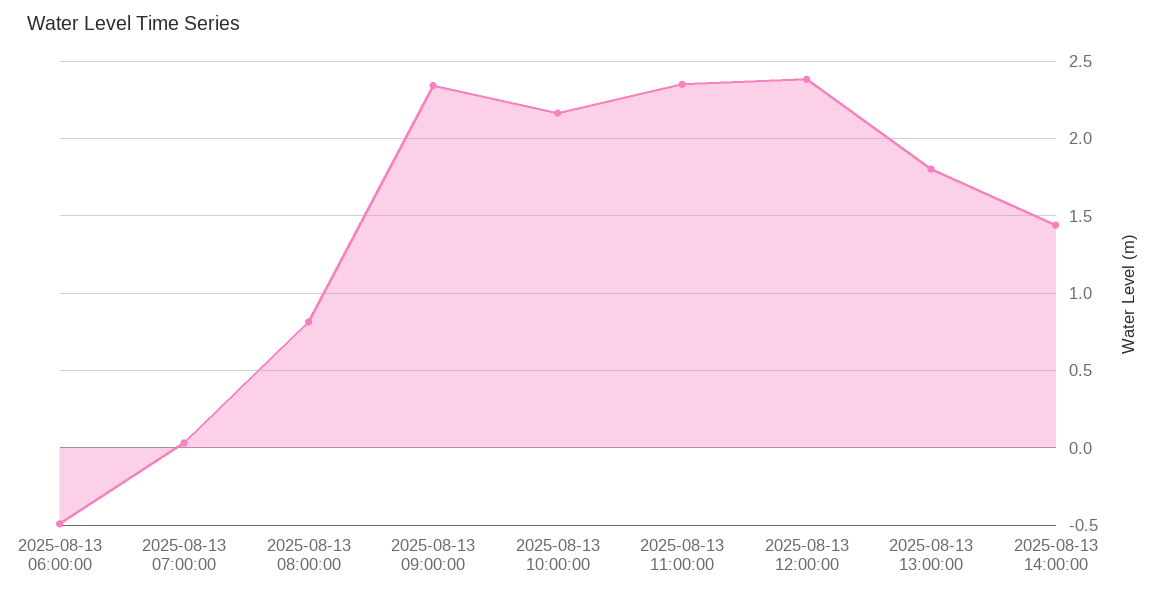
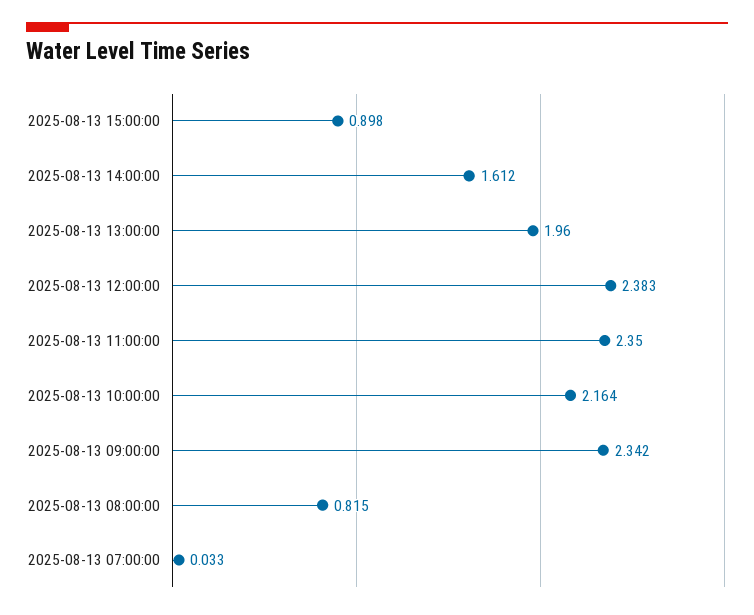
2025-08-13 06:00:00: -0.5 -> none
2025-08-13 13:00:00: 1.8 -> 1.96
2025-08-13 14:00:00: 1.45 -> 1.612
2025-08-13 15:00:00: none -> 0.898

